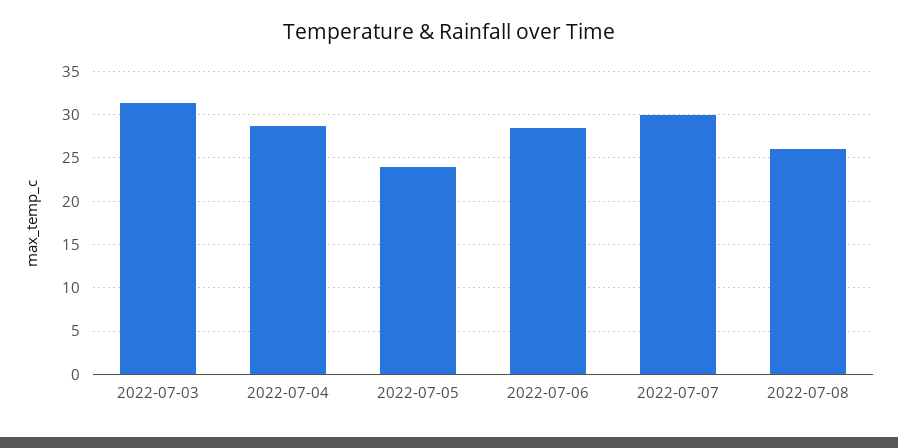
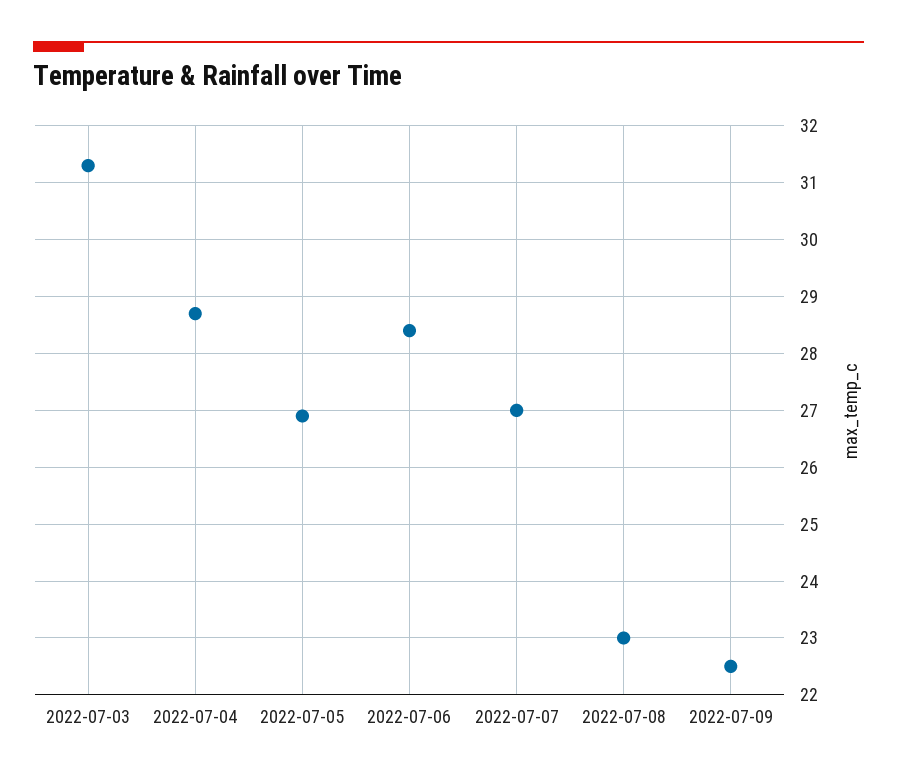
2022-07-05: 24 -> 27
2022-07-07: 30 -> 27
2022-07-08: 26 -> 23
2022-07-09: none -> 22.5

